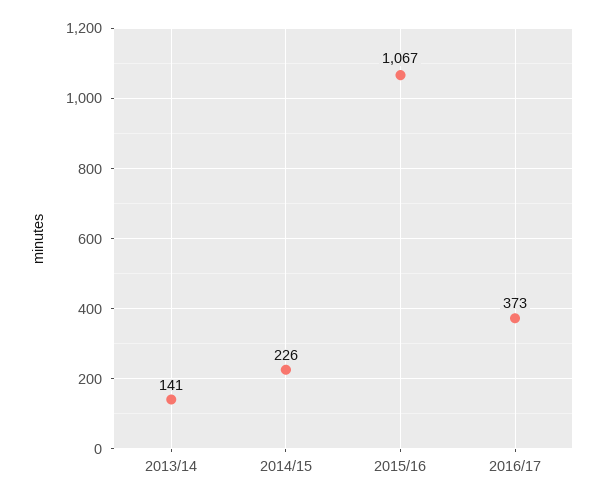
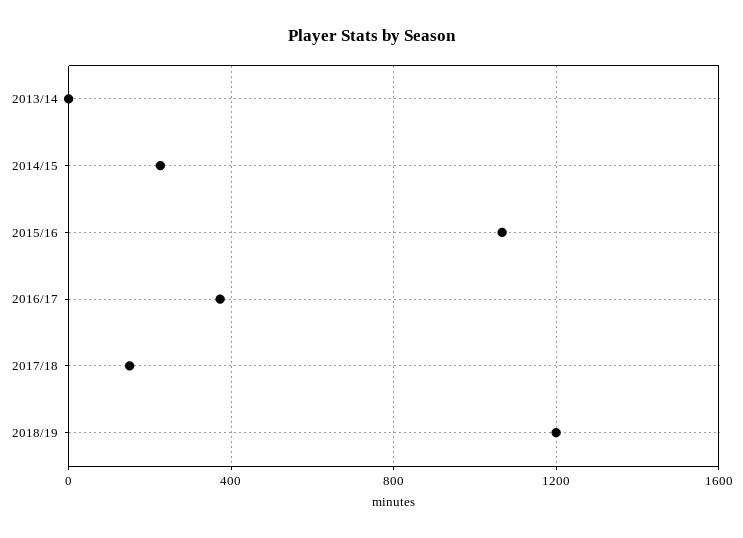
2013/14: 141 -> 0
2017/18: none -> 150
2018/19: none -> 1200

